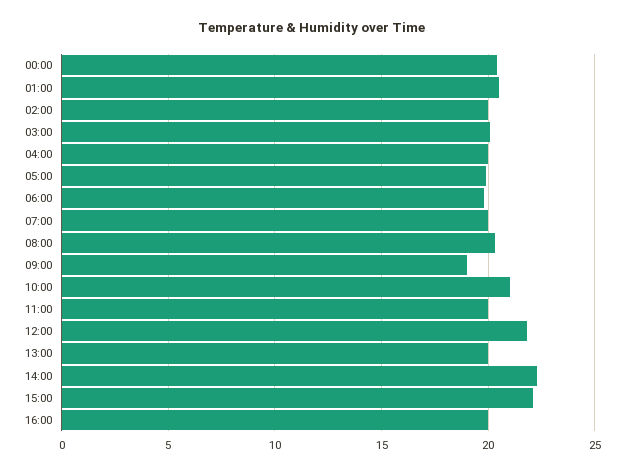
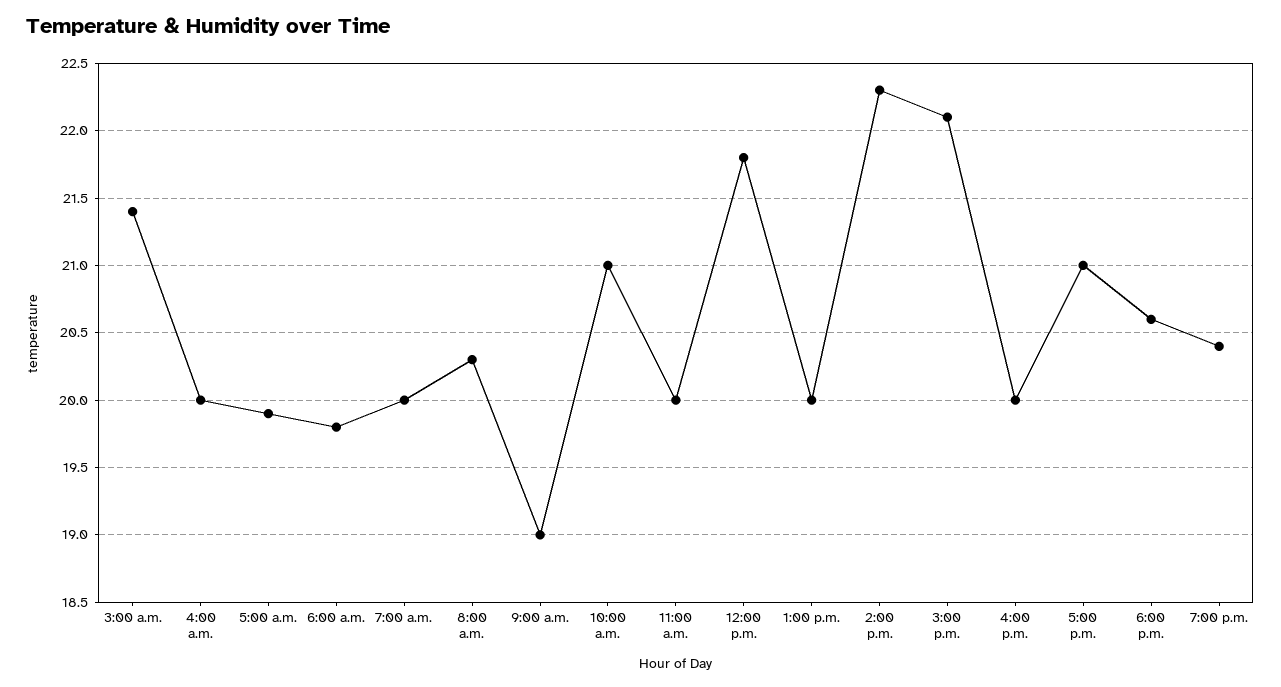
00:00: 20.5 -> none
01:00: 20.5 -> none
02:00: 20 -> none
03:00: 20 -> 21.4
5:00 p.m.: none -> 21
6:00 p.m.: none -> 20.6
7:00 p.m.: none -> 20.4

